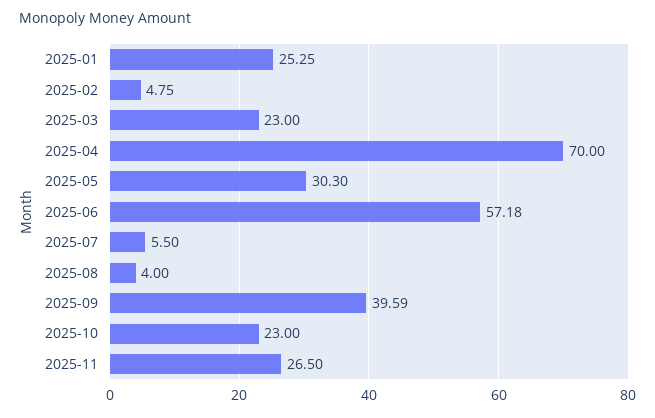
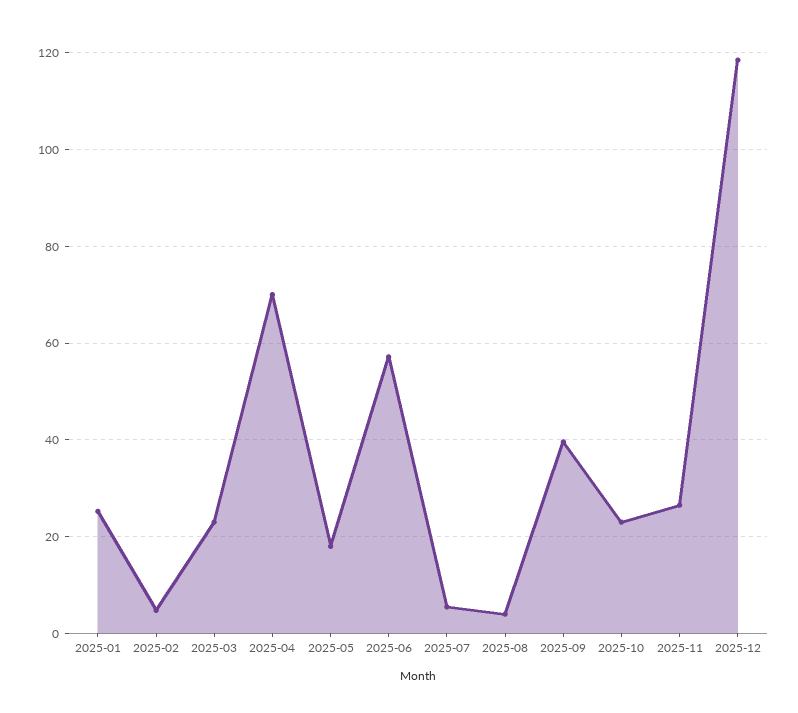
2025-05: 30.3 -> 18
2025-12: none -> 118

